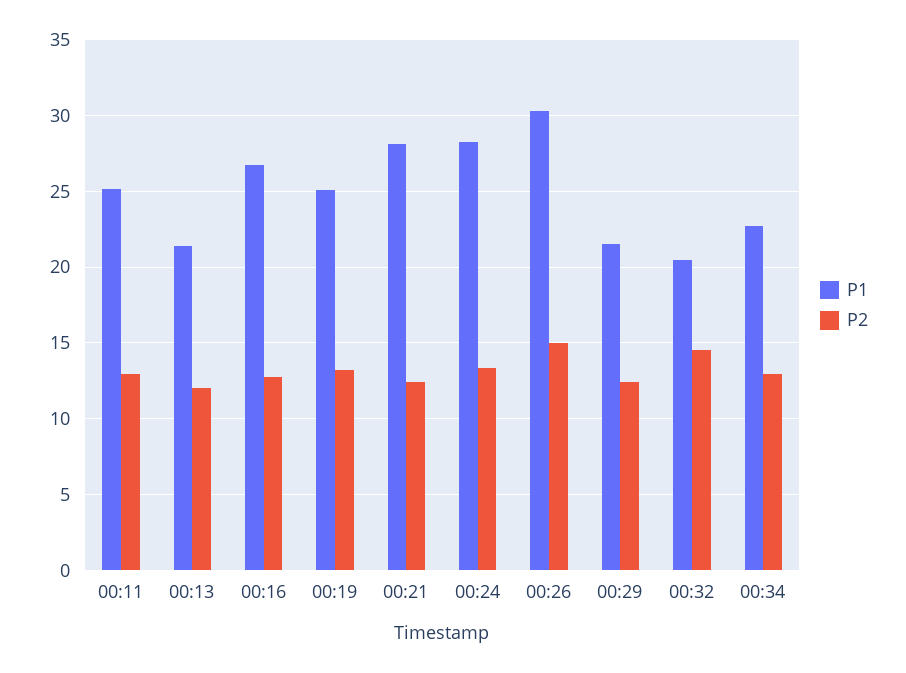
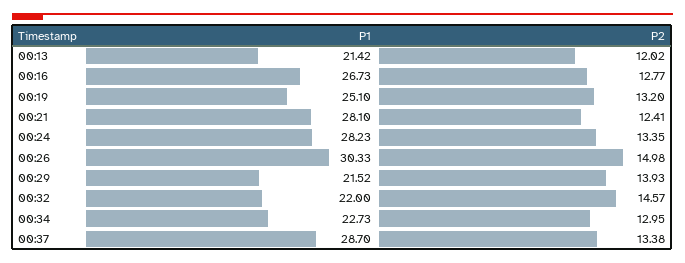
P1, 00:11: 25 -> none
P2, 00:11: 13 -> none
P2, 00:29: 12.5 -> 13.93
P1, 00:32: 20.5 -> 22
P1, 00:37: none -> 28.7
P2, 00:37: none -> 13.38

